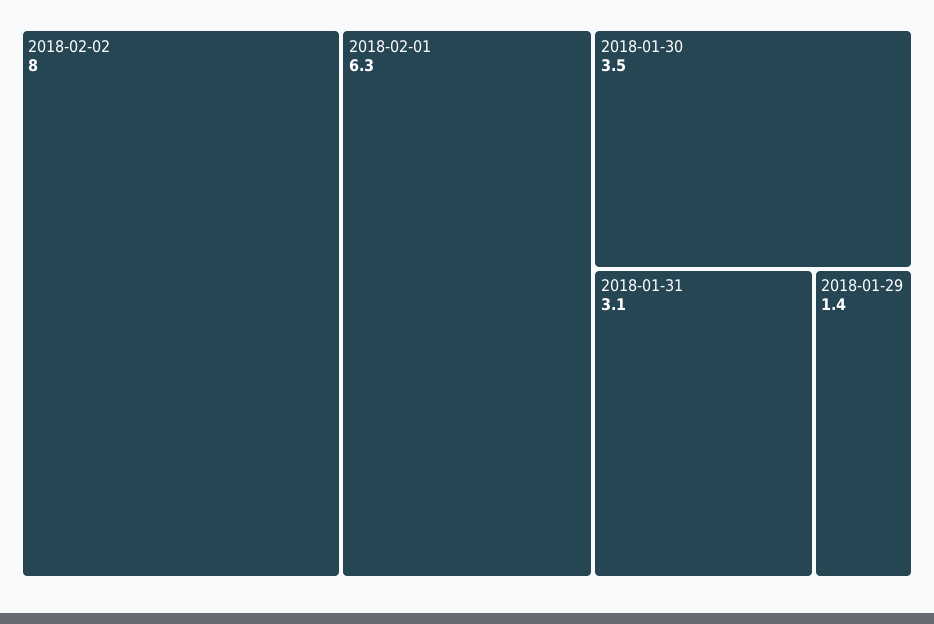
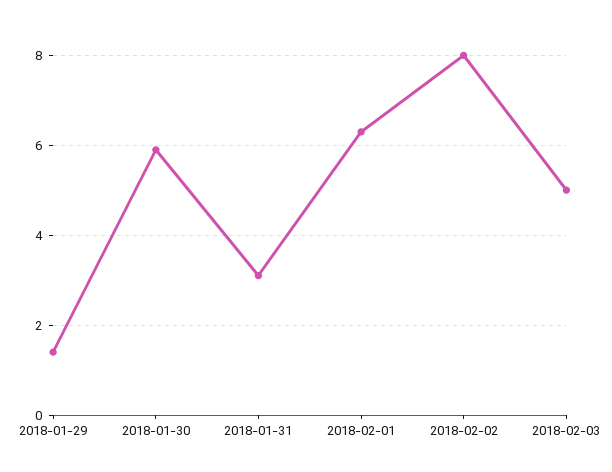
2018-01-30: 3.5 -> 6
2018-02-03: none -> 5

